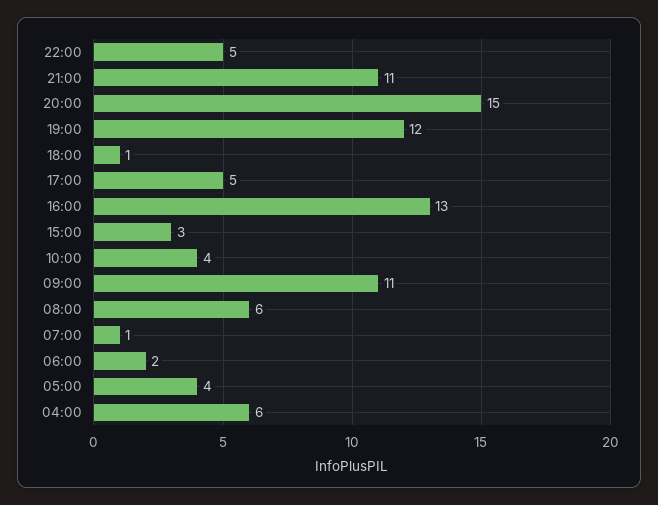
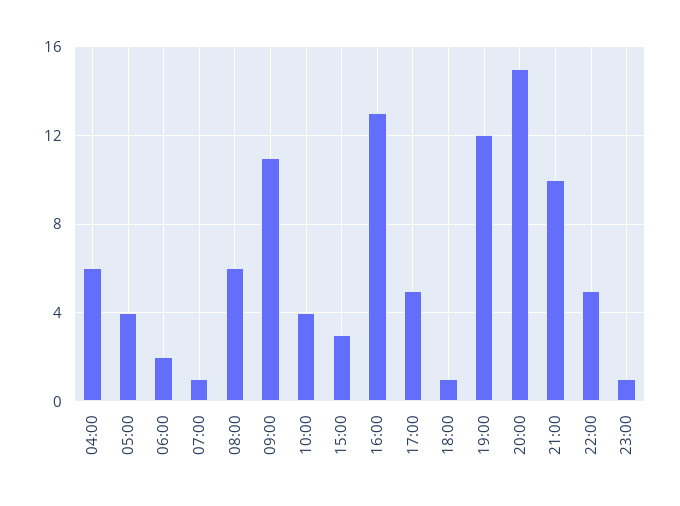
21:00: 11 -> 10
23:00: none -> 1

